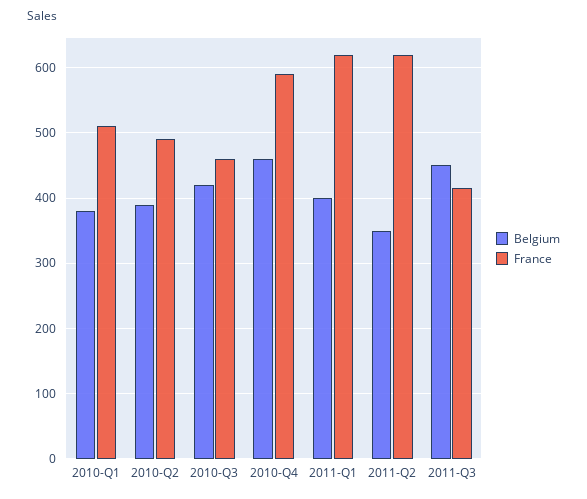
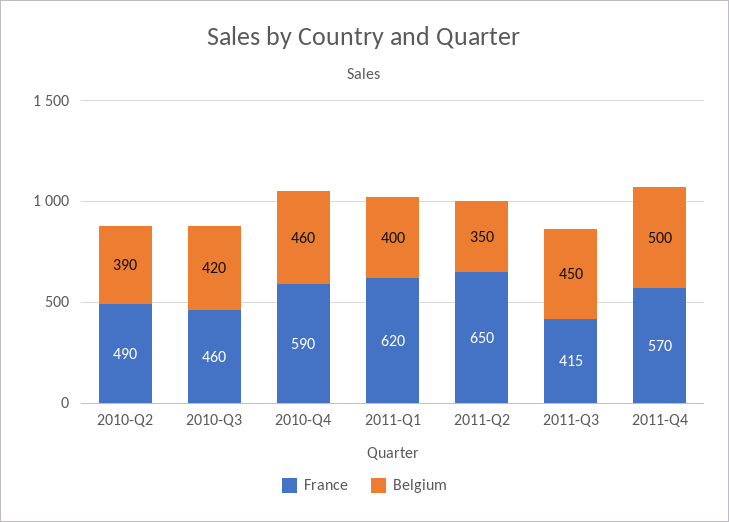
Belgium, 2010-Q1: 380 -> none
France, 2010-Q1: 510 -> none
France, 2011-Q2: 620 -> 650
France, 2011-Q4: none -> 570
Belgium, 2011-Q4: none -> 500

